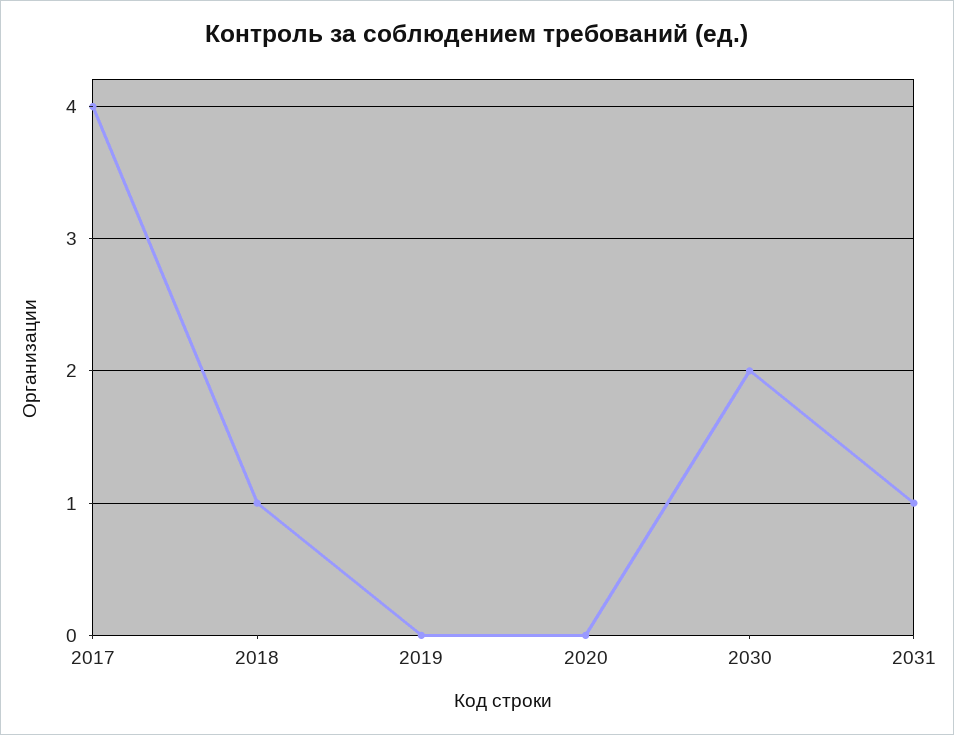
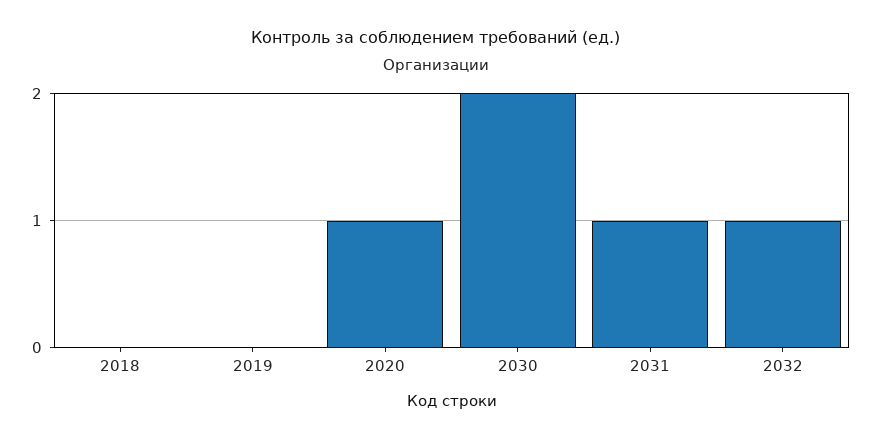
2017: 4 -> none
2018: 1 -> 0
2020: 0 -> 1
2032: none -> 1

